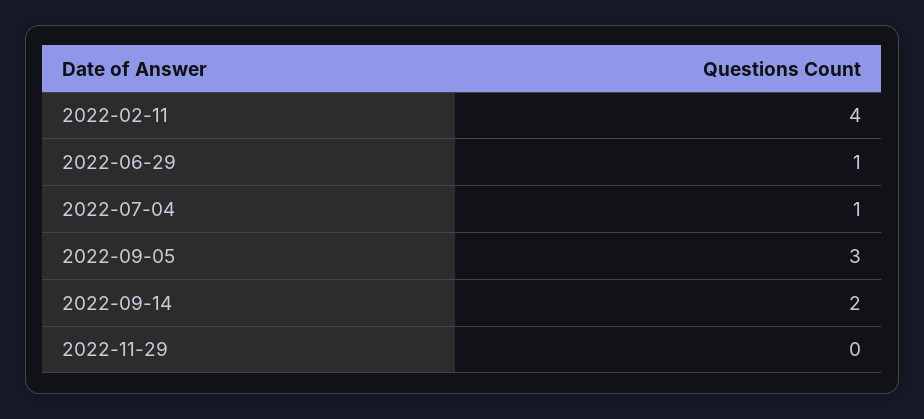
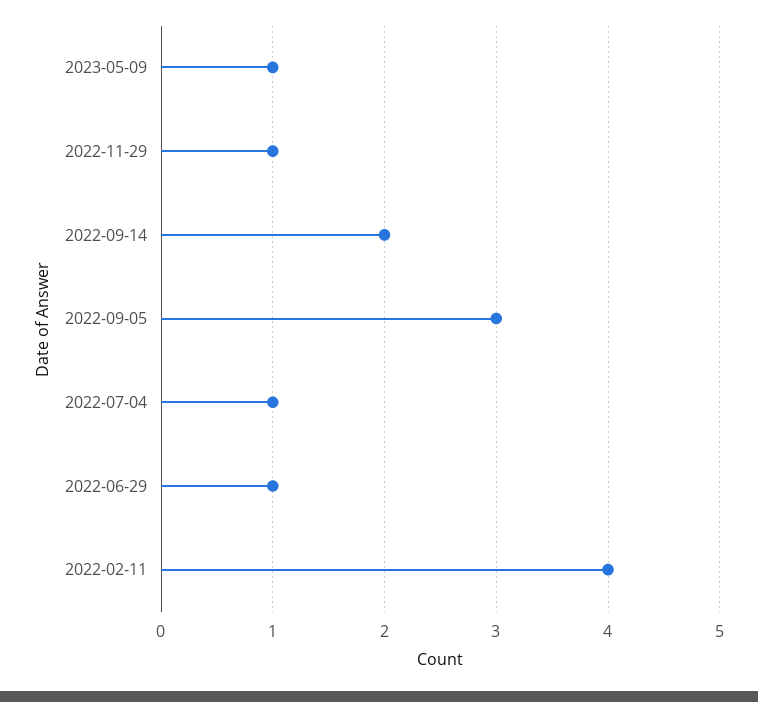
2022-11-29: 0 -> 1
2023-05-09: none -> 1

